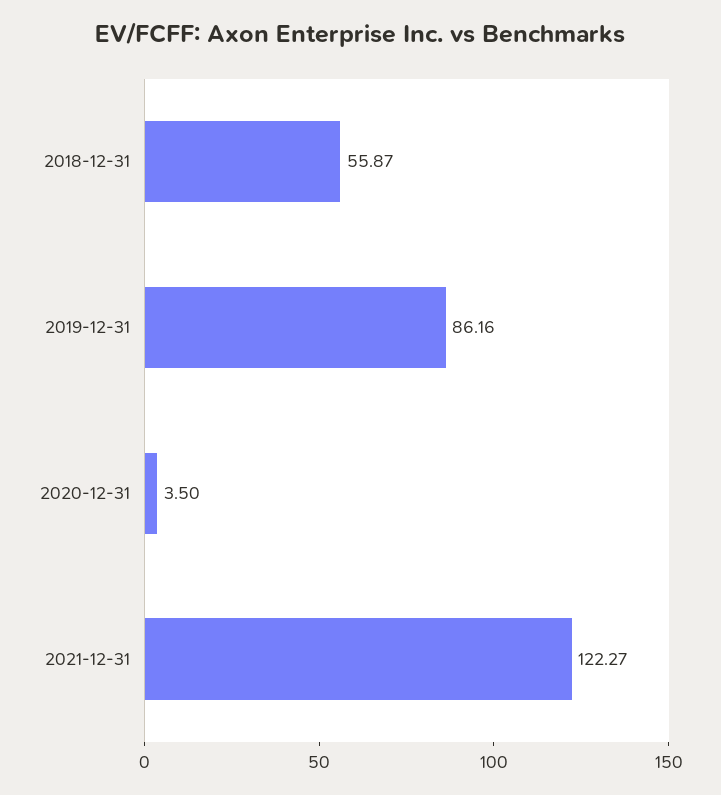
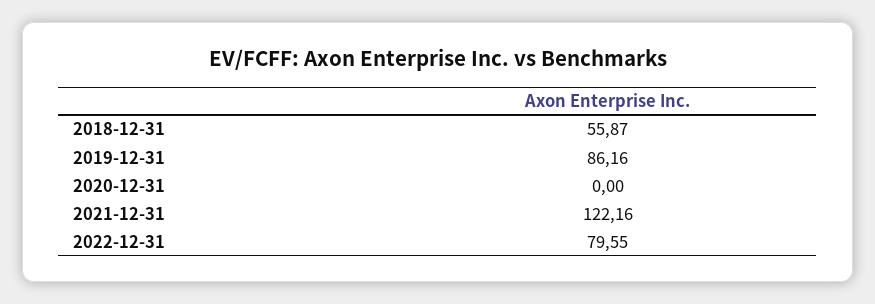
2020-12-31: 3.5 -> 0
2021-12-31: 122.27 -> 122.16
2022-12-31: none -> 79.55

